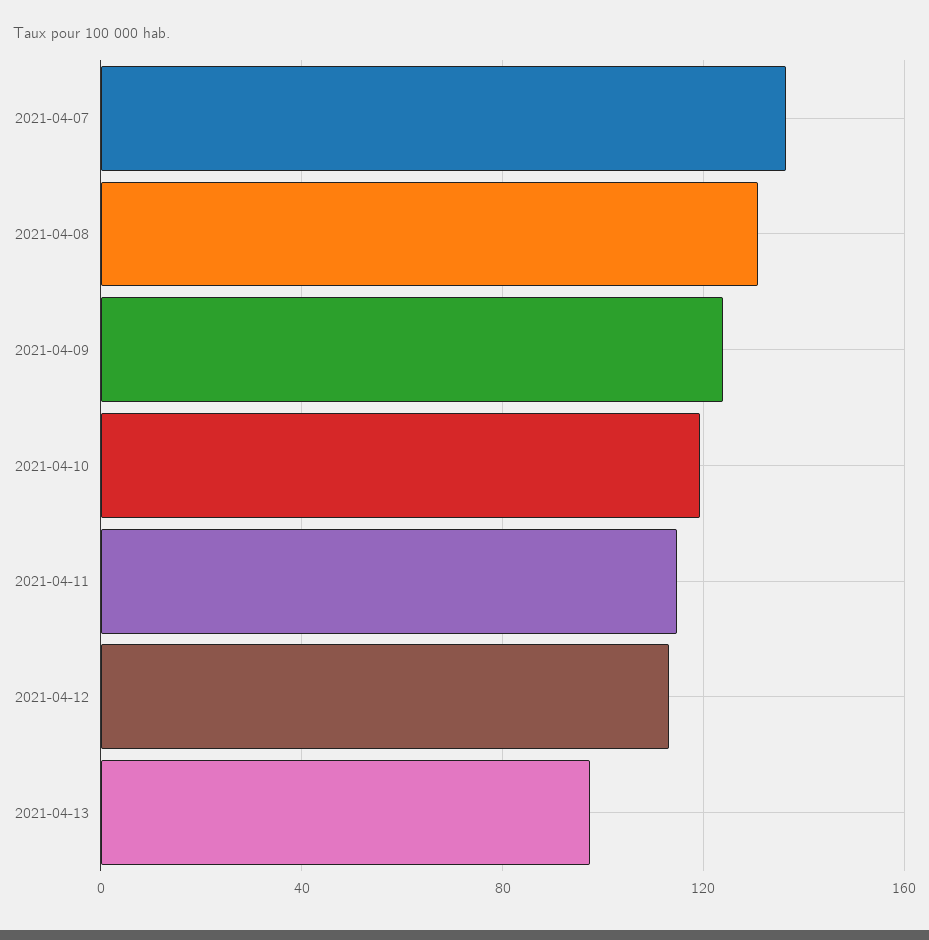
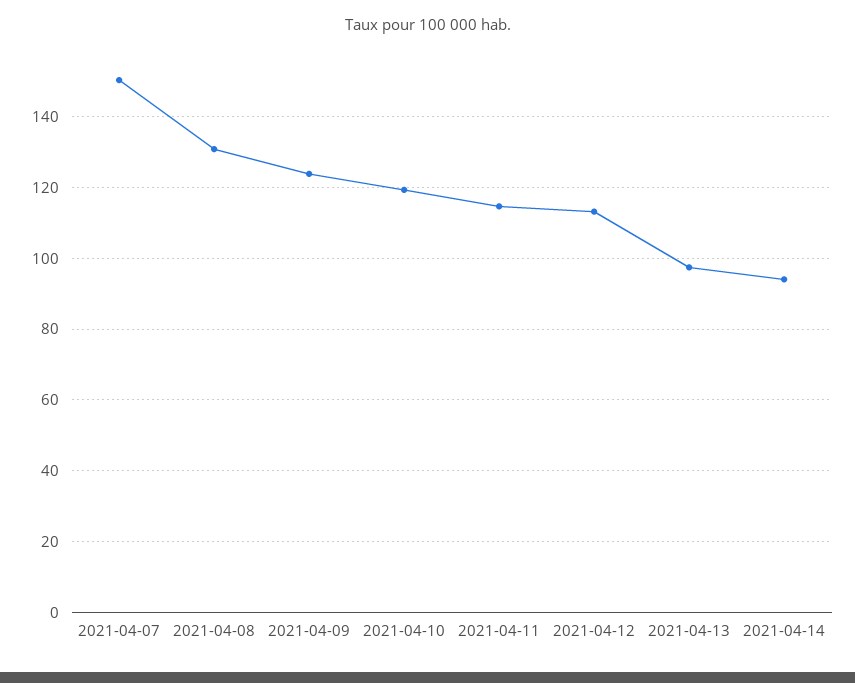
2021-04-07: 135 -> 150
2021-04-14: none -> 94

